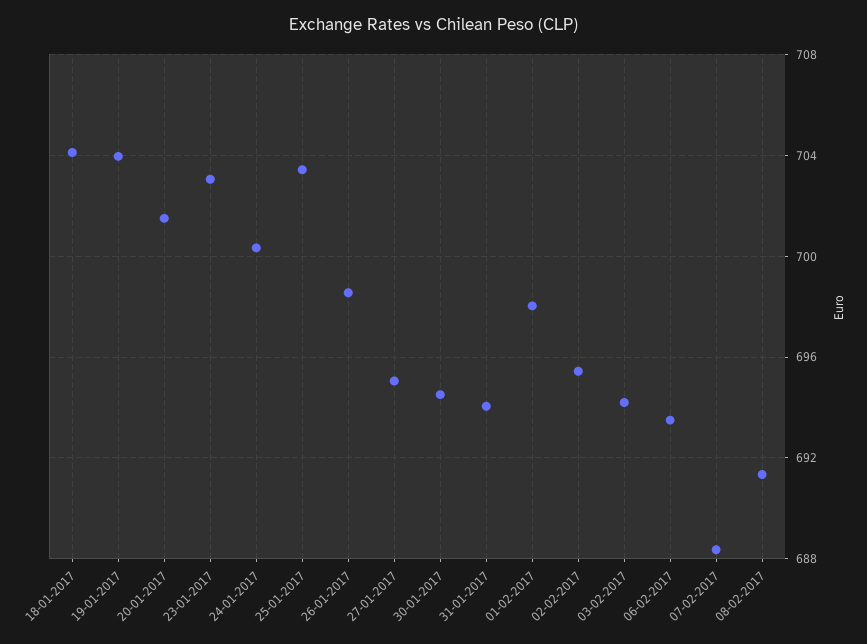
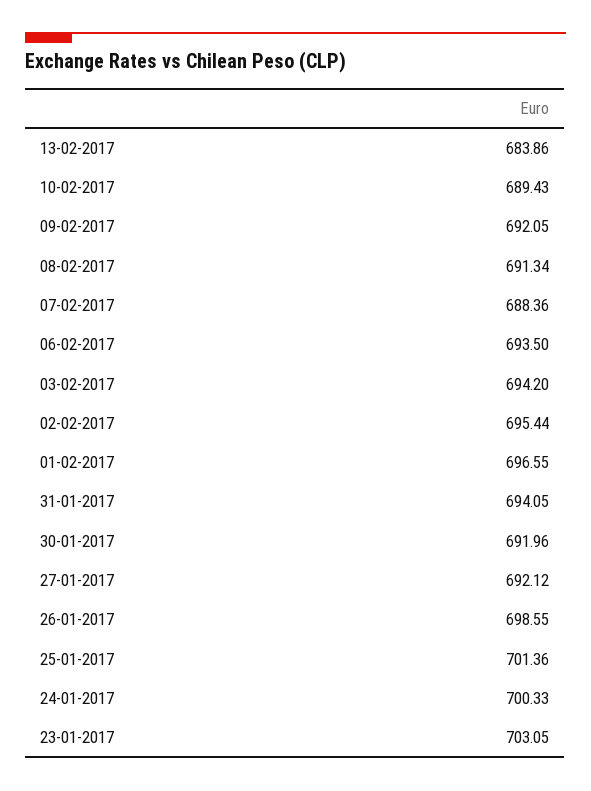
18-01-2017: 704 -> none
19-01-2017: 704 -> none
20-01-2017: 701.5 -> none
25-01-2017: 703.5 -> 701.36
27-01-2017: 695 -> 692.12
30-01-2017: 694.5 -> 691.96
01-02-2017: 698 -> 696.55
13-02-2017: none -> 683.86
10-02-2017: none -> 689.43
09-02-2017: none -> 692.05

